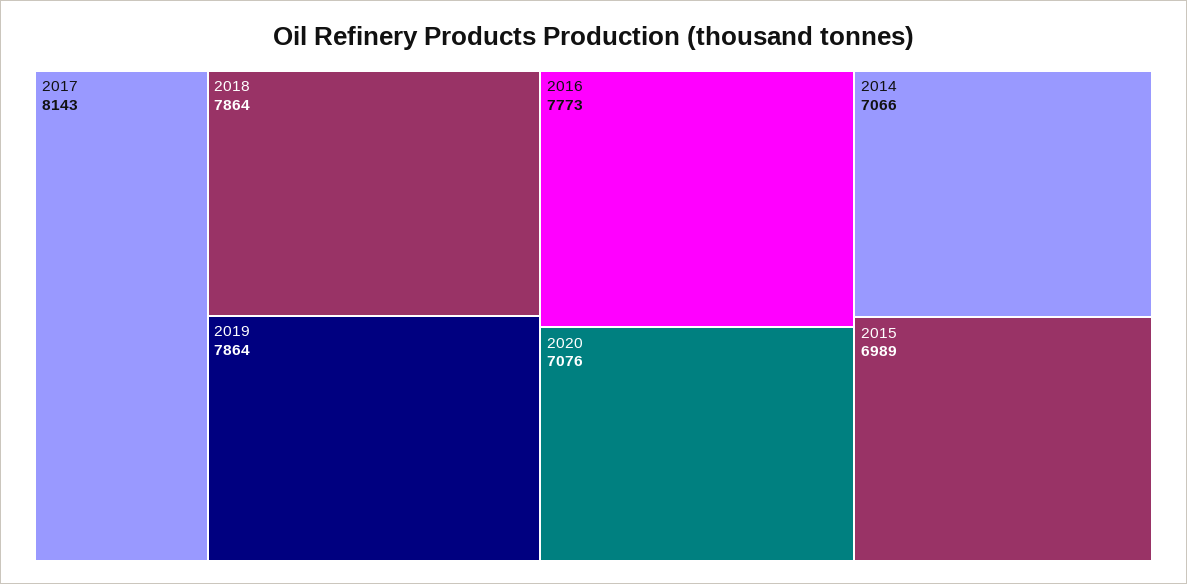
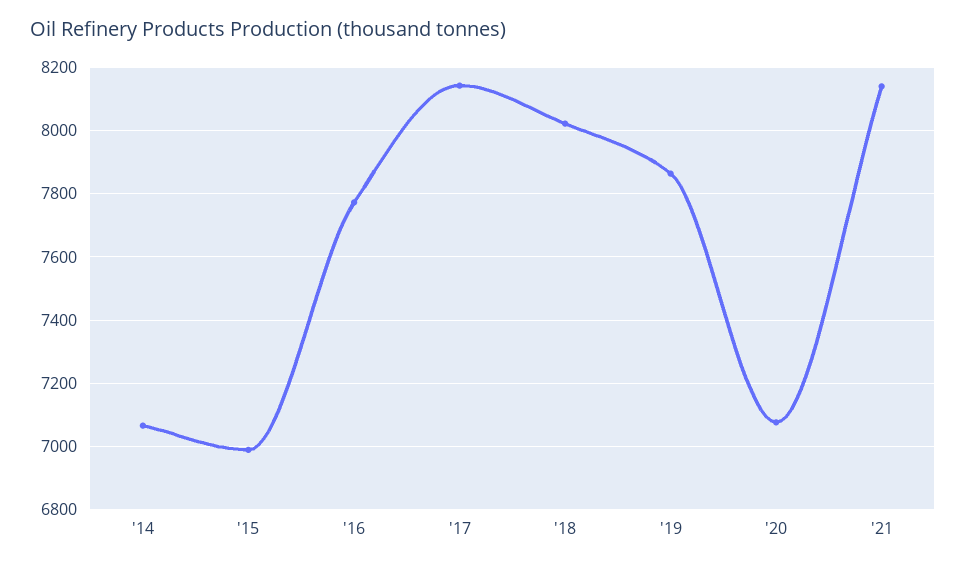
2018: 7864 -> 8020
'21: none -> 8140

